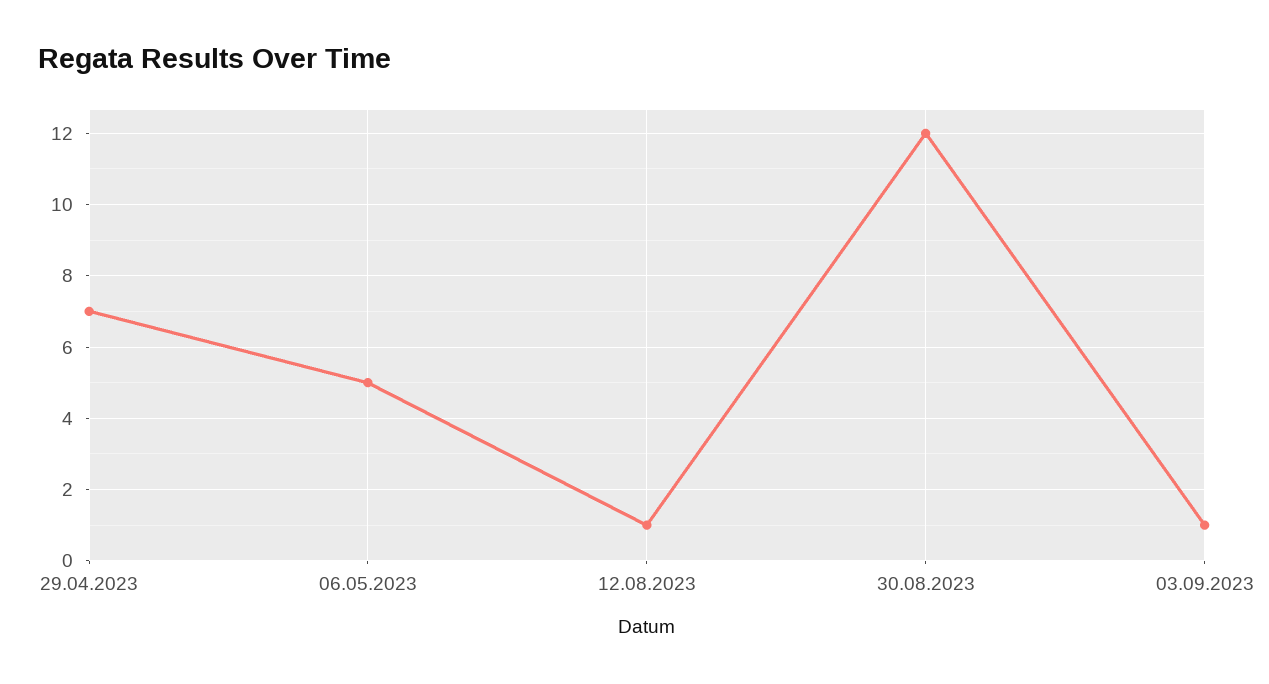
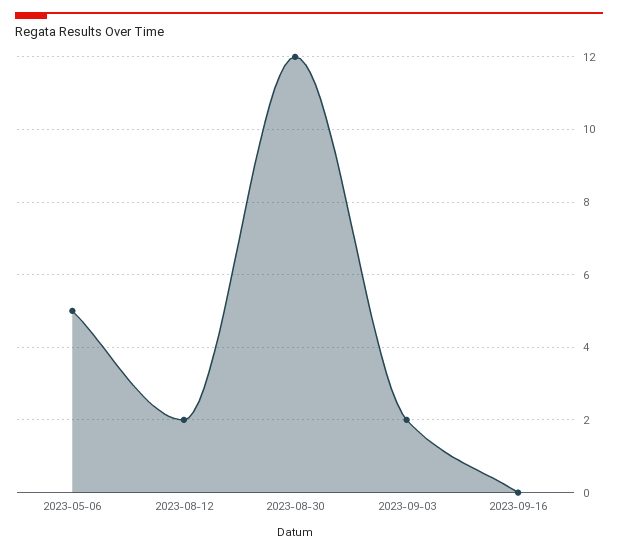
29.04.2023: 7 -> none
12.08.2023: 1 -> 2
03.09.2023: 1 -> 2
2023-09-16: none -> 0

